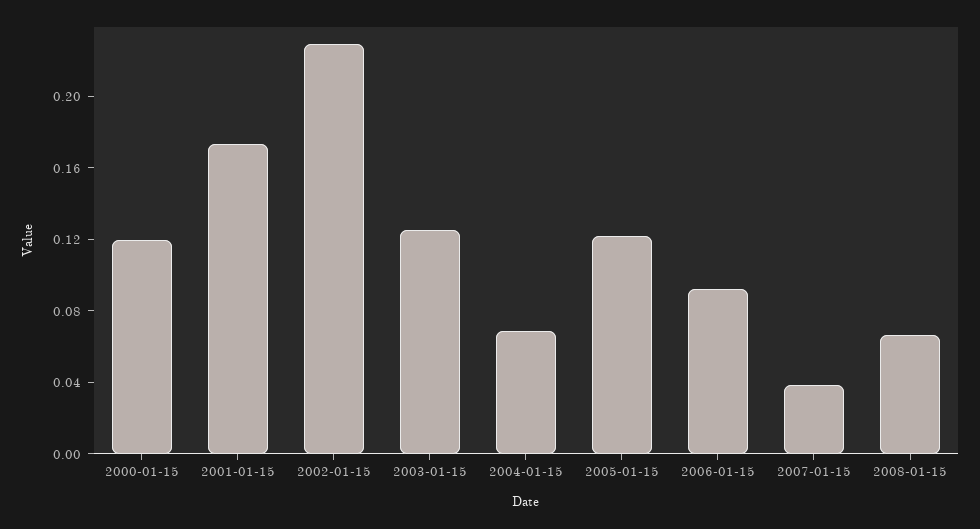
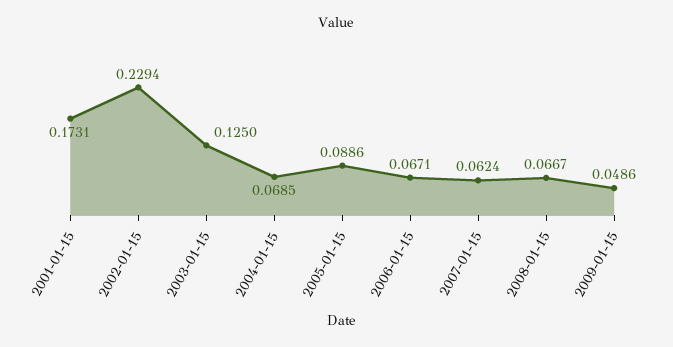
2000-01-15: 0.12 -> none
2005-01-15: 0.12 -> 0.0886
2006-01-15: 0.09 -> 0.0671
2007-01-15: 0.04 -> 0.0624
2009-01-15: none -> 0.0486

